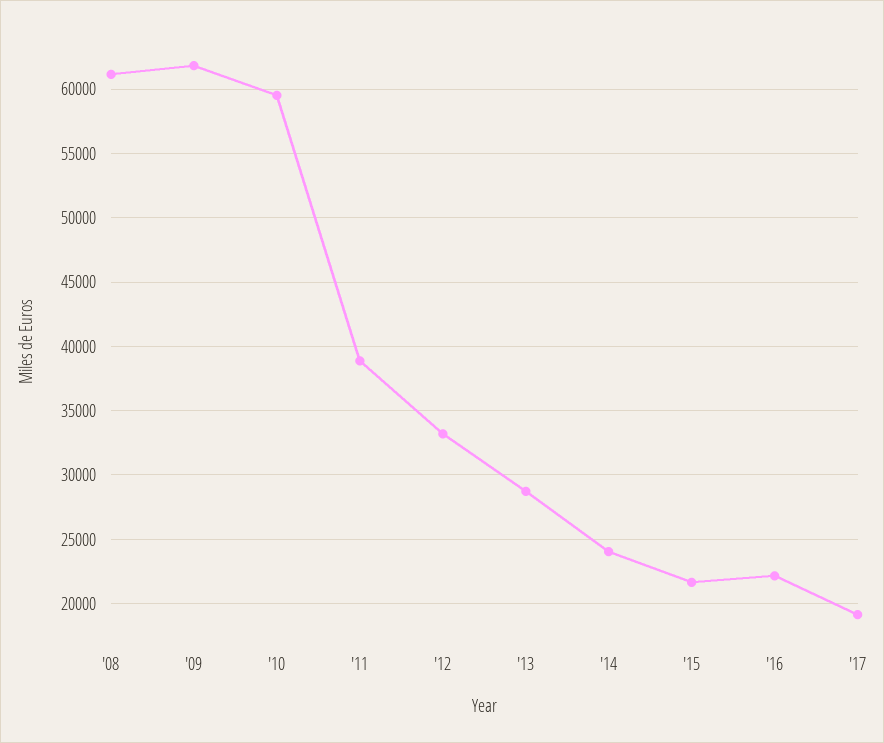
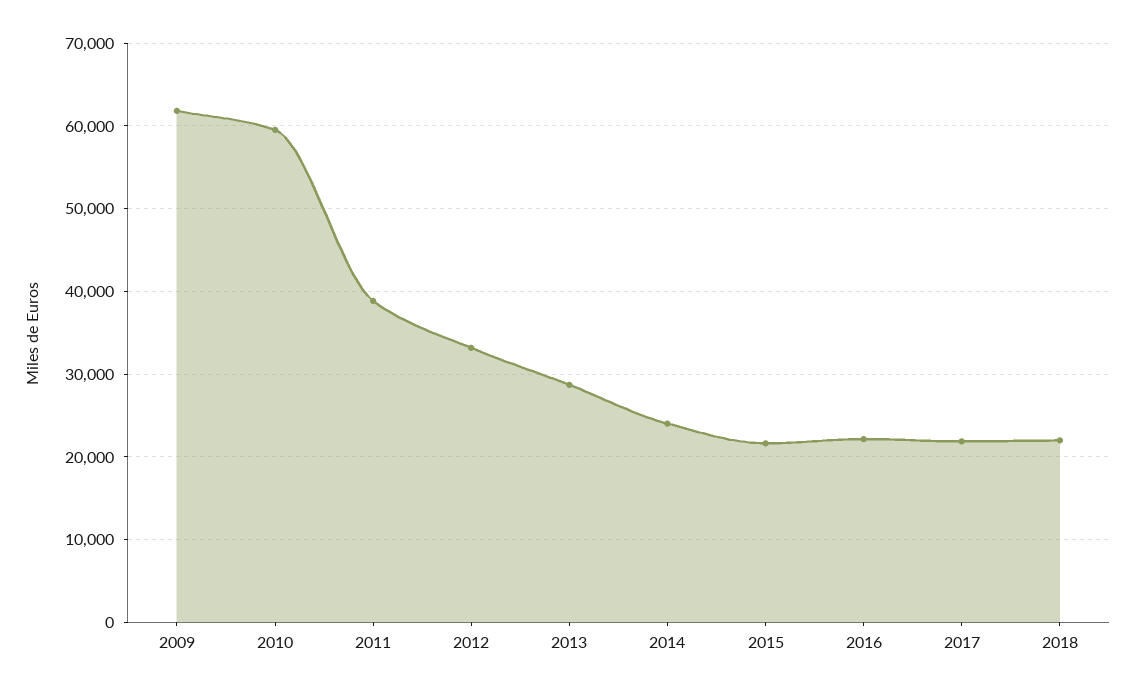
'08: 61000 -> none
'17: 19000 -> 22000
2018: none -> 22000

